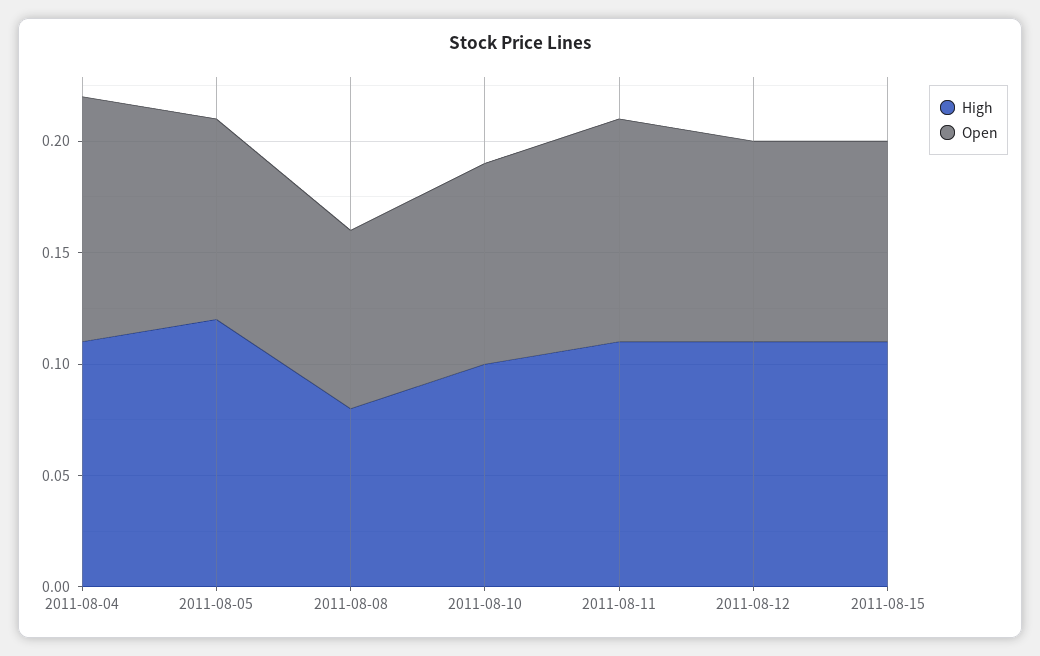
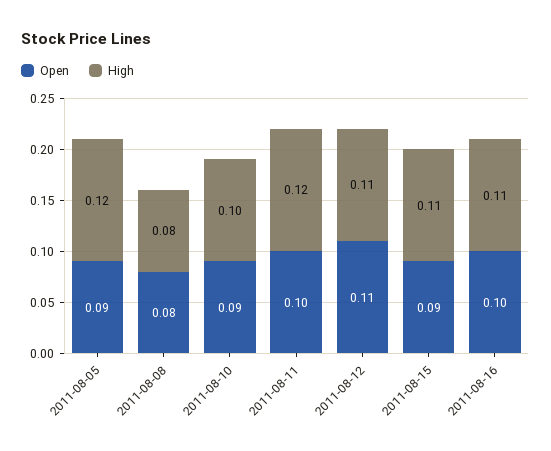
High, 2011-08-04: 0.11 -> none
Open, 2011-08-04: 0.11 -> none
High, 2011-08-11: 0.11 -> 0.12
Open, 2011-08-12: 0.09 -> 0.11
Open, 2011-08-16: none -> 0.1
High, 2011-08-16: none -> 0.11

